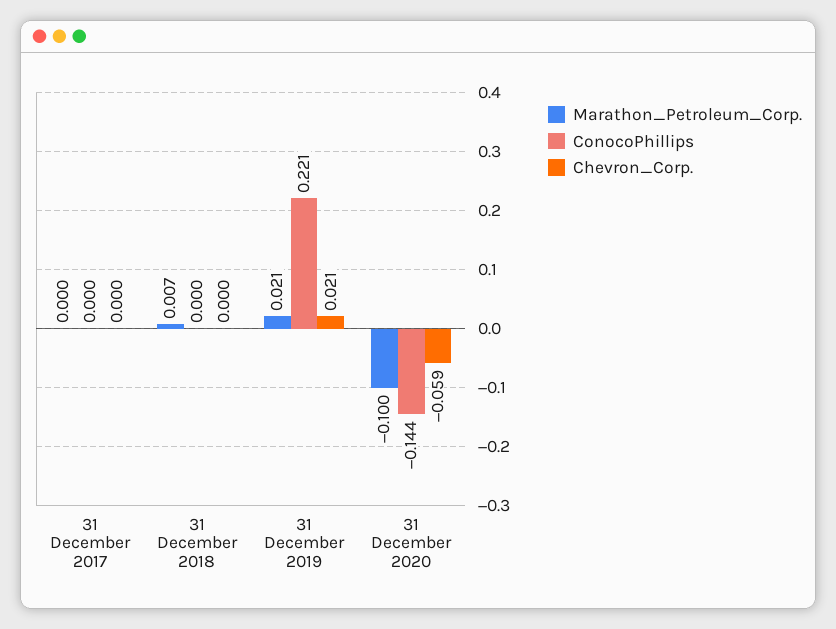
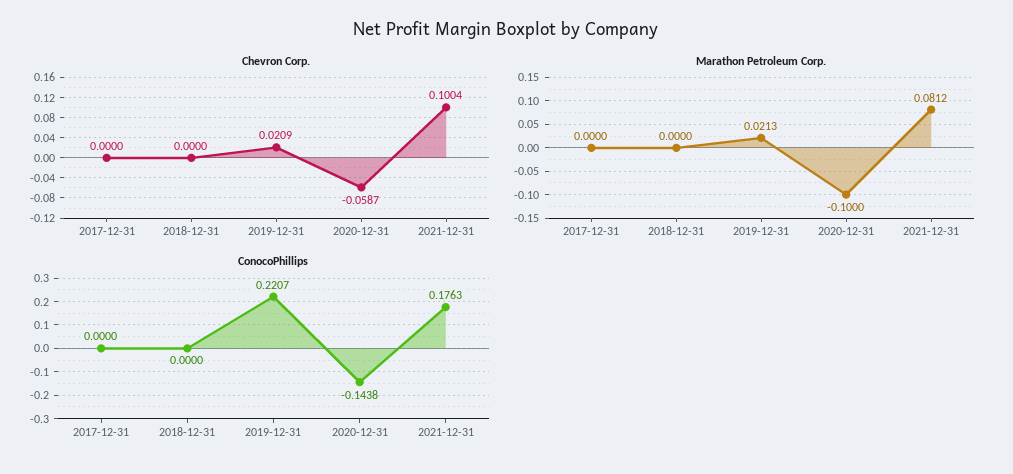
Marathon_Petroleum_Corp., 31 December 2018: 0.007 -> 0
Chevron_Corp., 2021-12-31: none -> 0.1004
Marathon_Petroleum_Corp., 2021-12-31: none -> 0.0812
ConocoPhillips, 2021-12-31: none -> 0.1763

